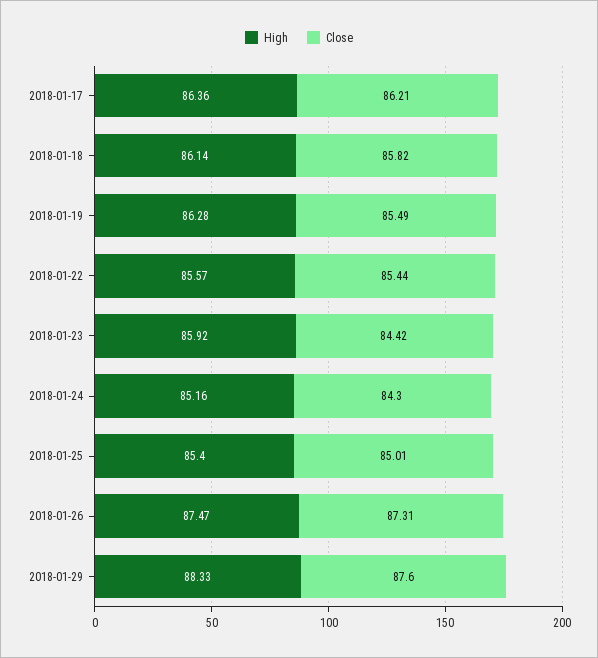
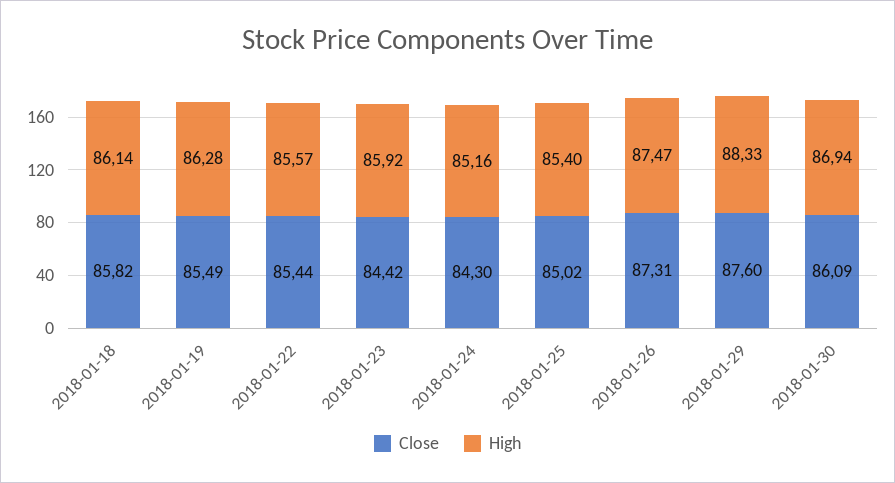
High, 2018-01-17: 86.36 -> none
Close, 2018-01-17: 86.21 -> none
Close, 2018-01-25: 85.01 -> 85.02
Close, 2018-01-30: none -> 86.09
High, 2018-01-30: none -> 86.94

